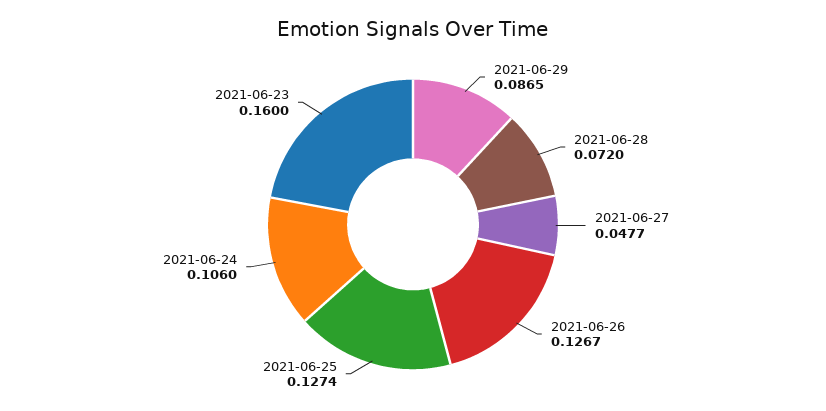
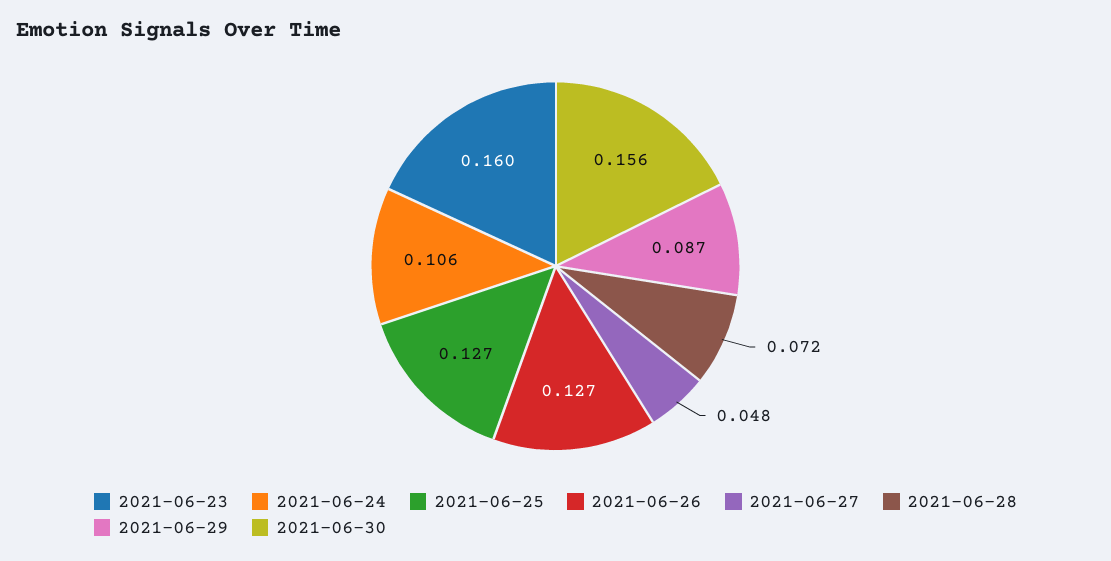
2021-06-30: none -> 0.156

